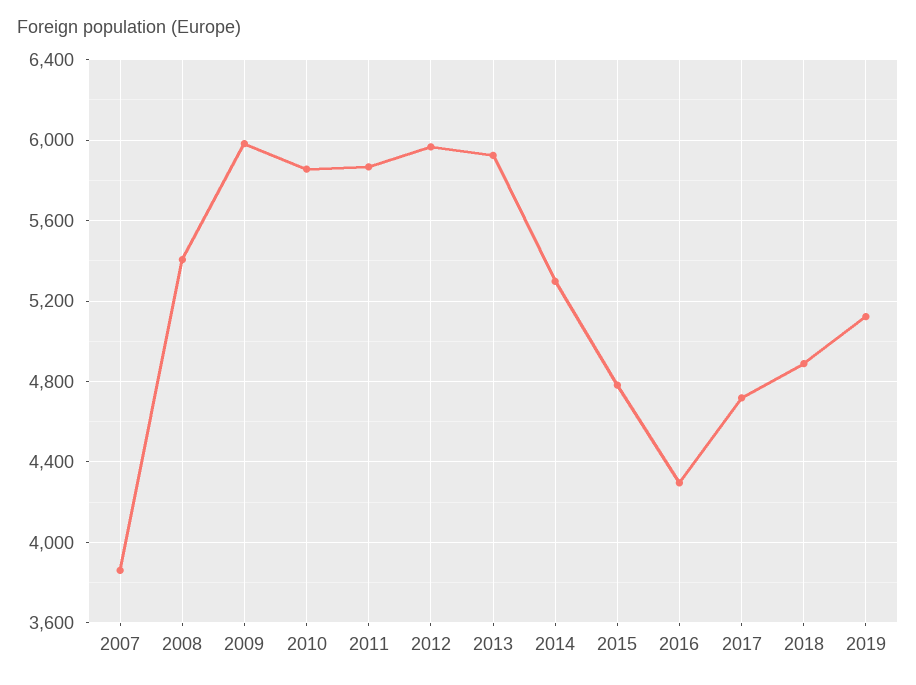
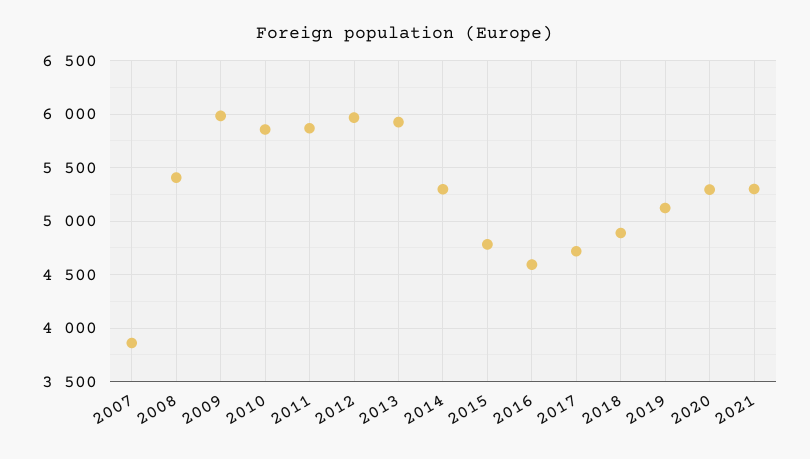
2016: 4300 -> 4600
2020: none -> 5300
2021: none -> 5300

